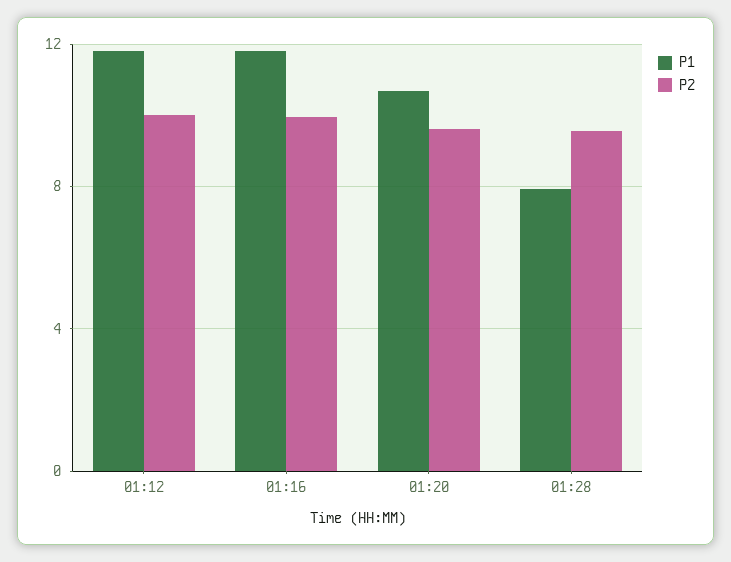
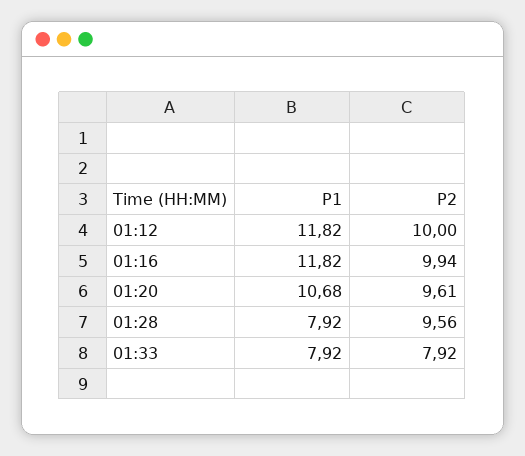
P1, 01:33: none -> 7.92
P2, 01:33: none -> 7.92

